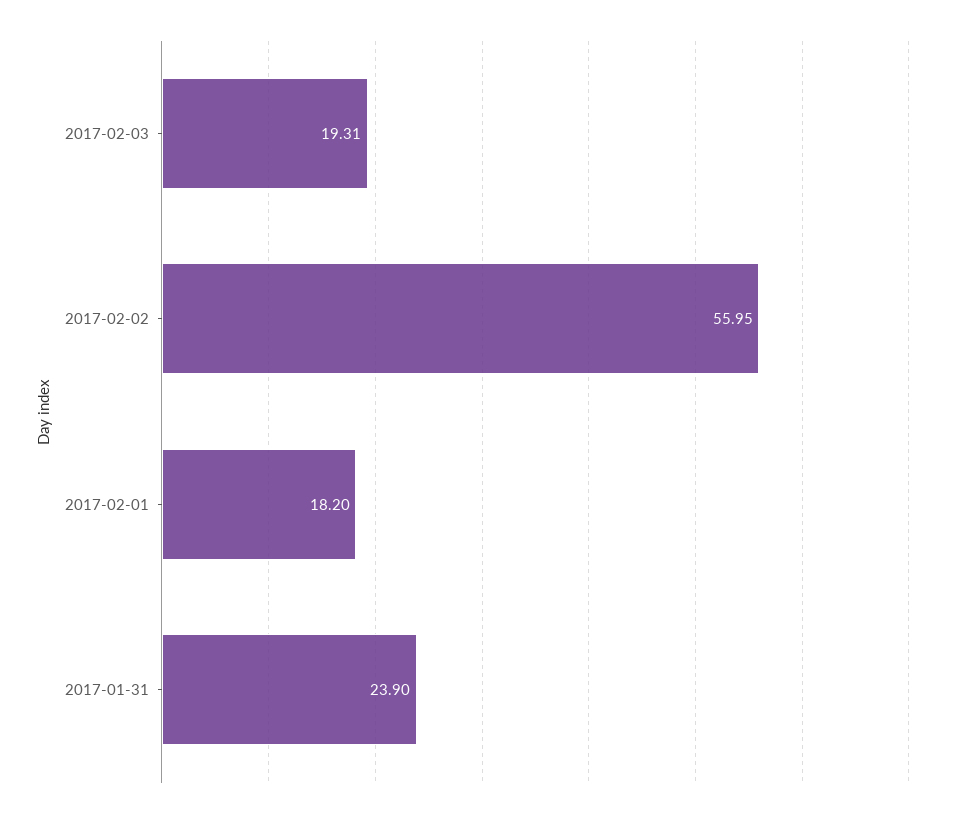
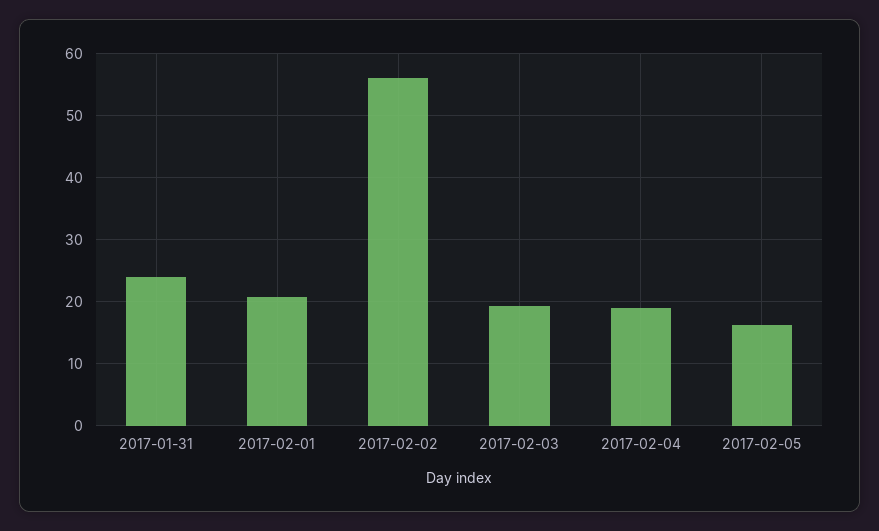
2017-02-01: 18.2 -> 21
2017-02-04: none -> 19
2017-02-05: none -> 16

